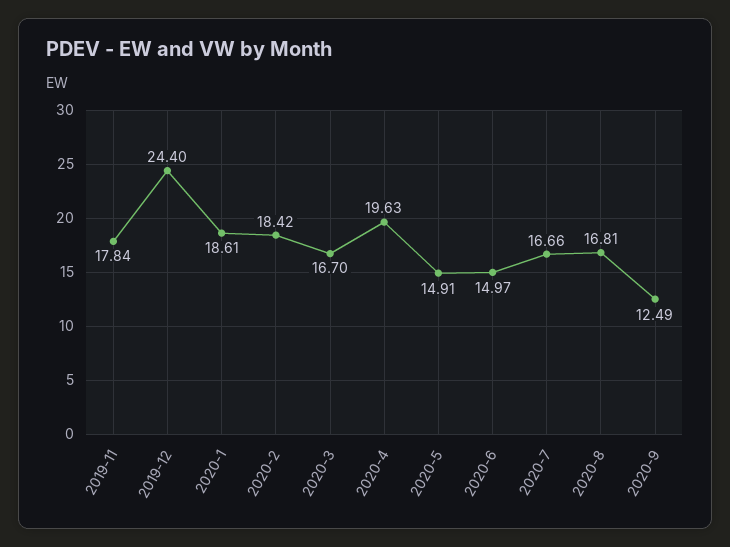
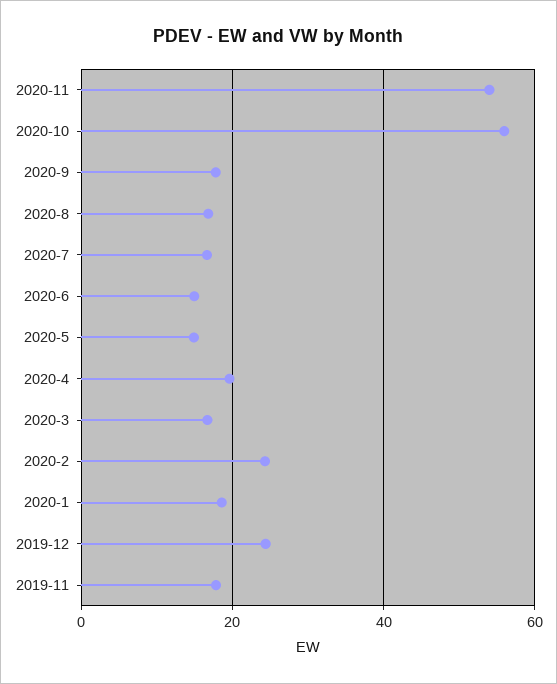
2020-2: 18.42 -> 24
2020-9: 12.49 -> 18
2020-11: none -> 54
2020-10: none -> 56

